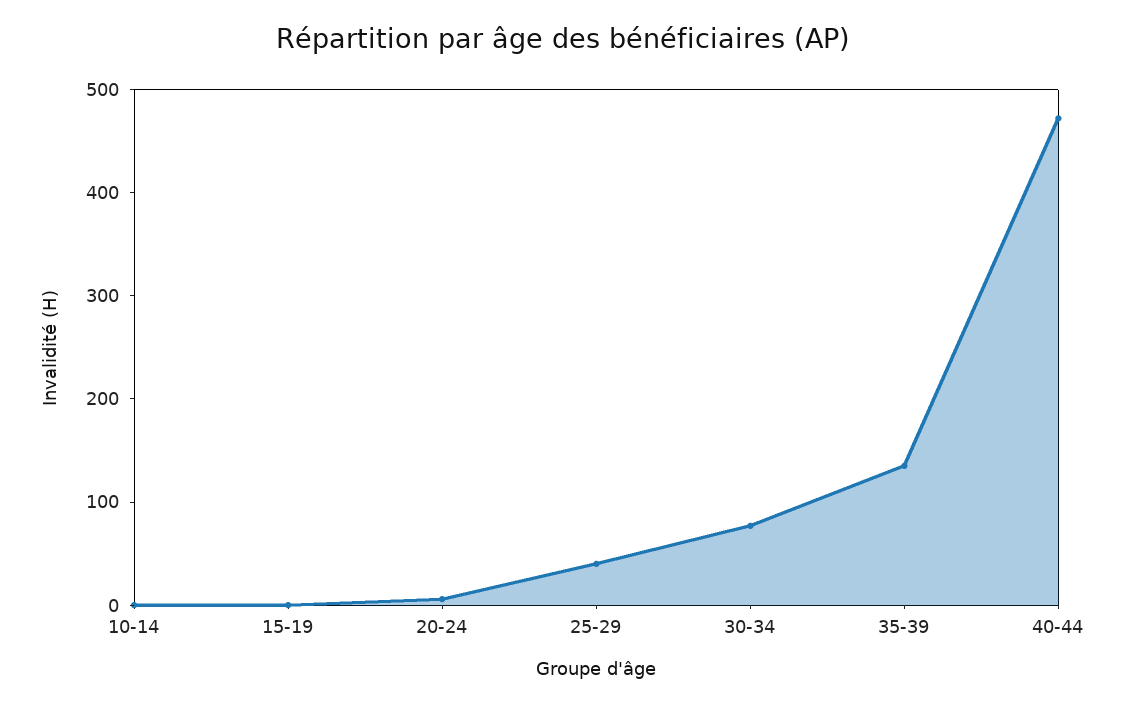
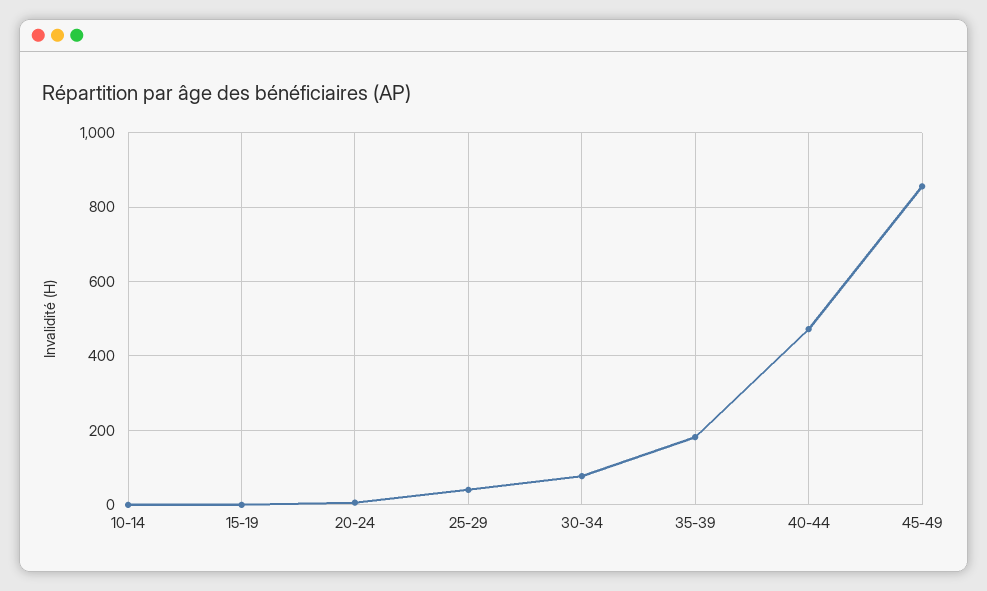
35-39: 140 -> 180
45-49: none -> 860

